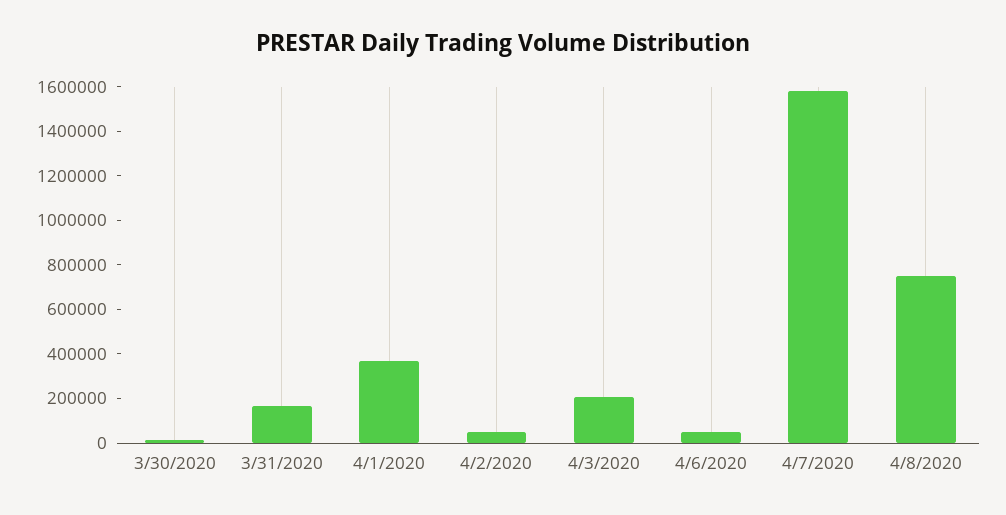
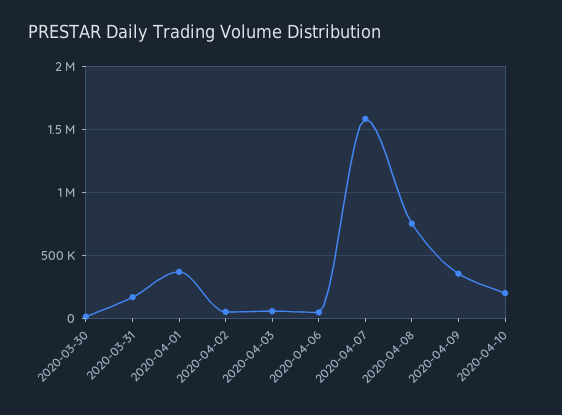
4/3/2020: 200000 -> 50000
2020-04-09: none -> 350000
2020-04-10: none -> 200000

